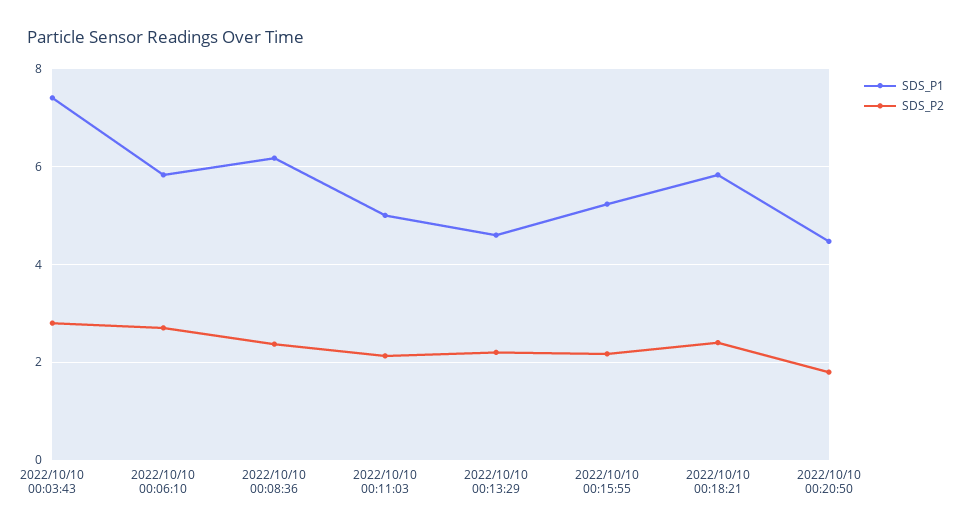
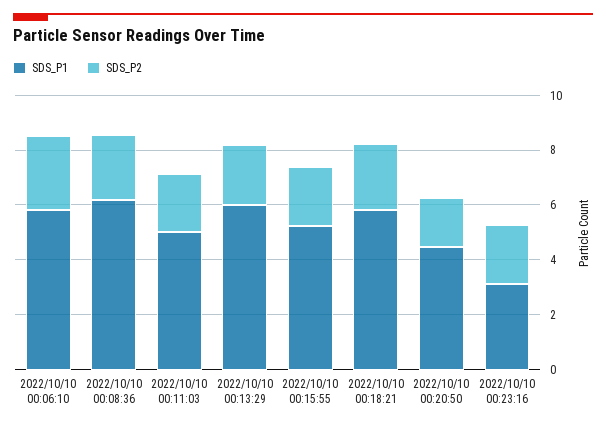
SDS_P1, 2022/10/10 00:03:43: 7.4 -> none
SDS_P2, 2022/10/10 00:03:43: 2.8 -> none
SDS_P1, 2022/10/10 00:13:29: 4.6 -> 6
SDS_P1, 2022/10/10 00:23:16: none -> 3
SDS_P2, 2022/10/10 00:23:16: none -> 2

